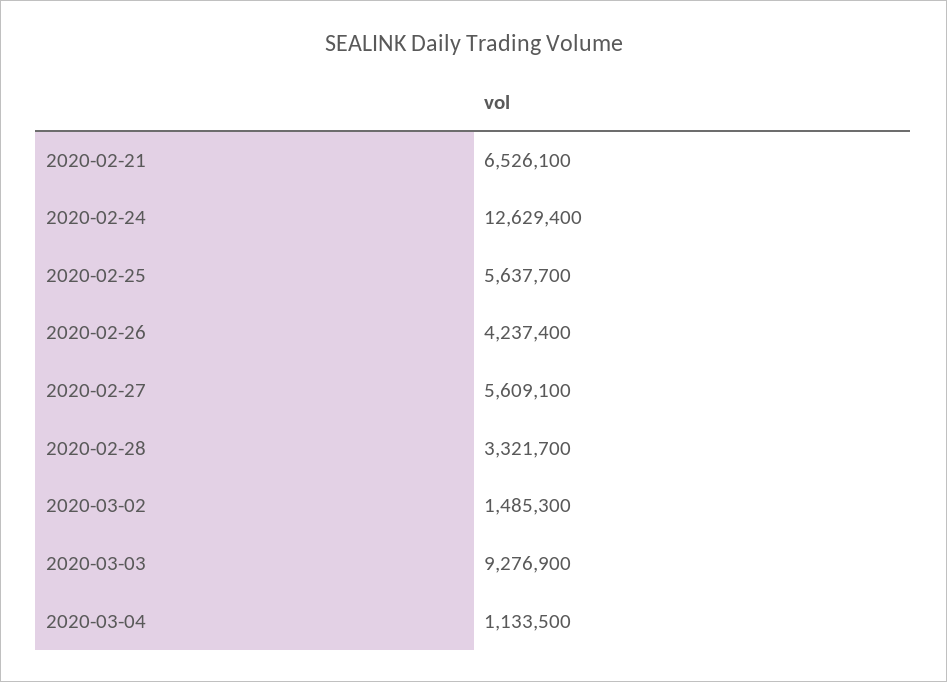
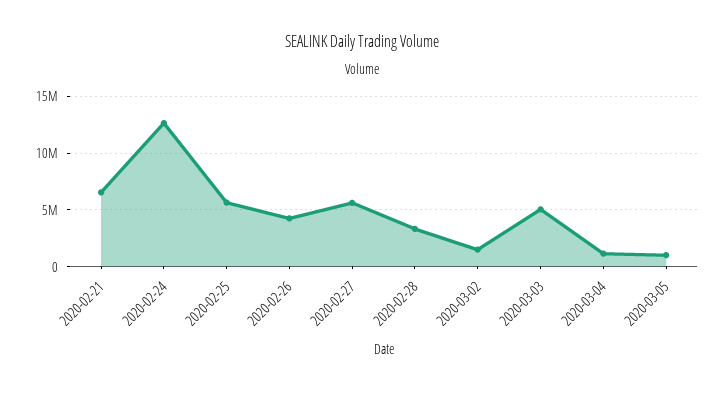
2020-03-03: 9276900 -> 5000000
2020-03-05: none -> 1000000

